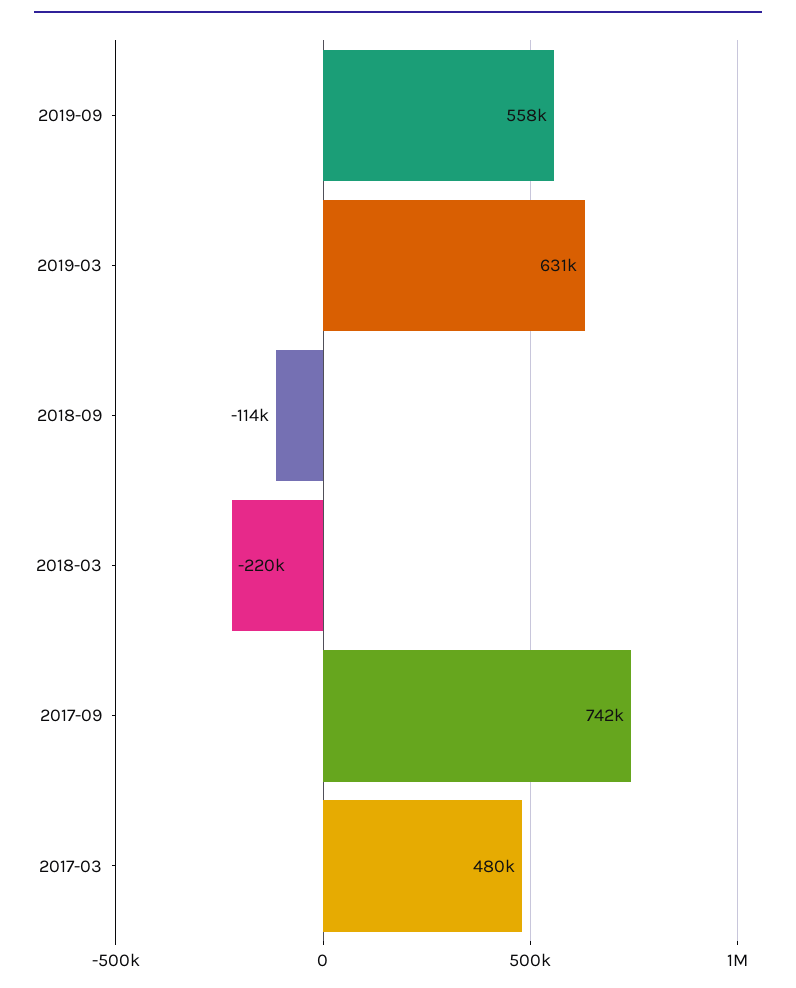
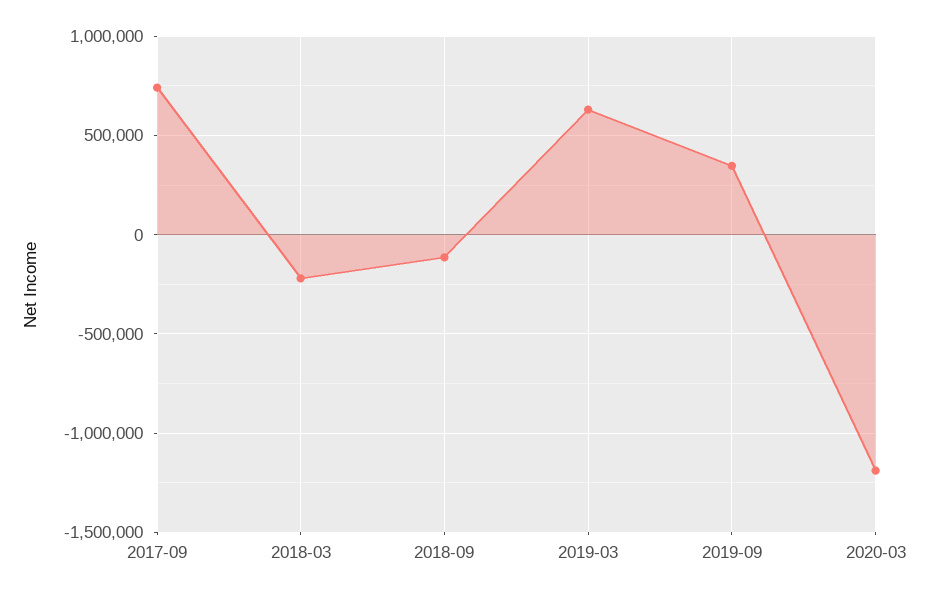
2019-09: 558000 -> 350000
2017-03: 480000 -> none
2020-03: none -> -1200000

